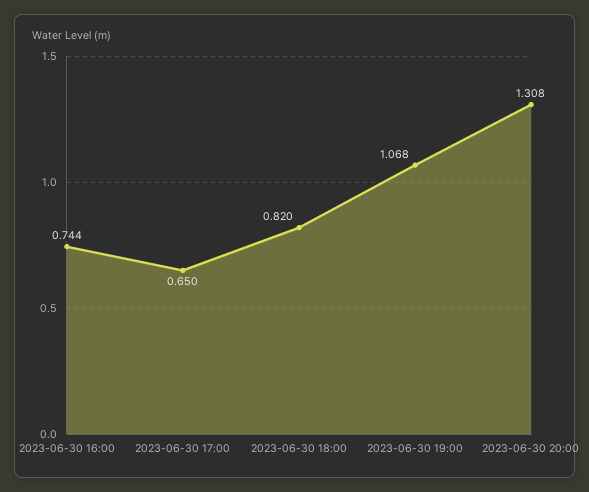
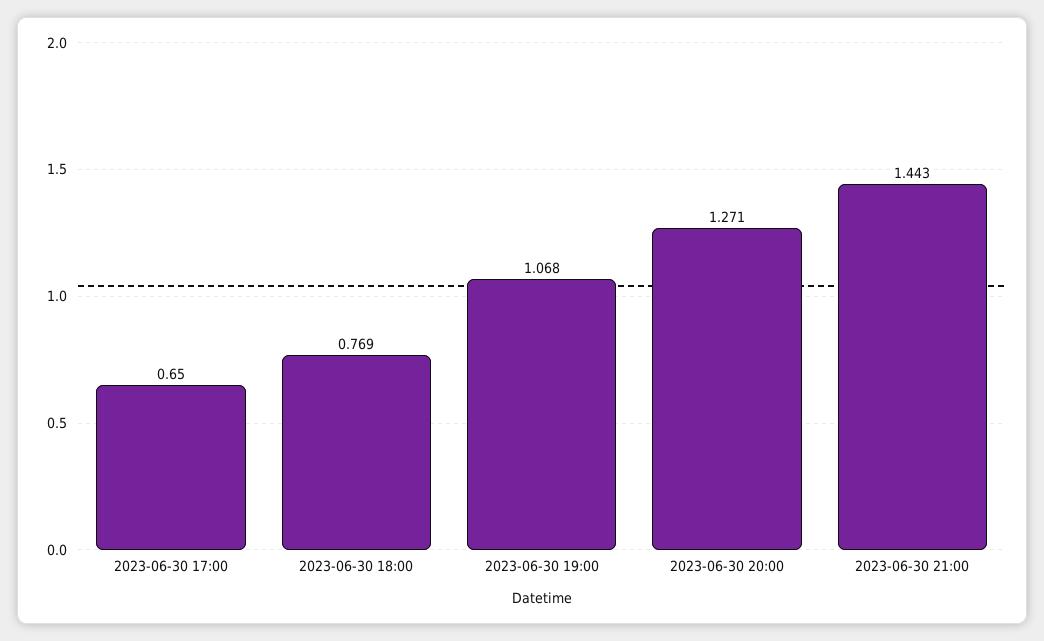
2023-06-30 16:00: 0.744 -> none
2023-06-30 18:00: 0.82 -> 0.769
2023-06-30 20:00: 1.308 -> 1.271
2023-06-30 21:00: none -> 1.443

